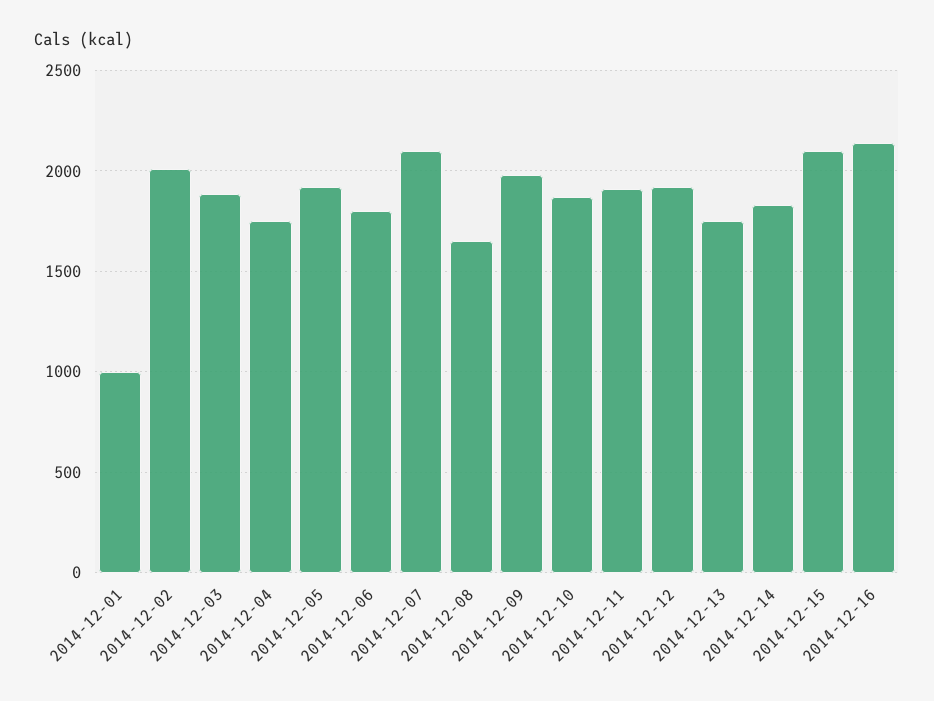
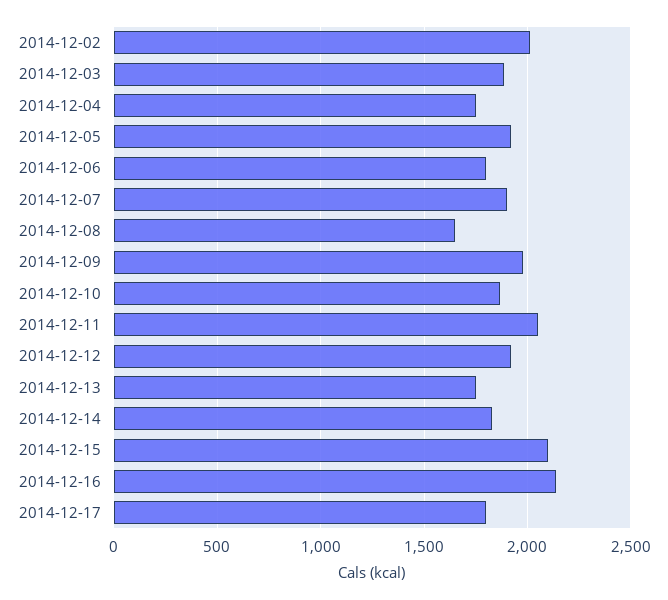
2014-12-01: 1000 -> none
2014-12-07: 2100 -> 1900
2014-12-11: 1900 -> 2050
2014-12-17: none -> 1800

